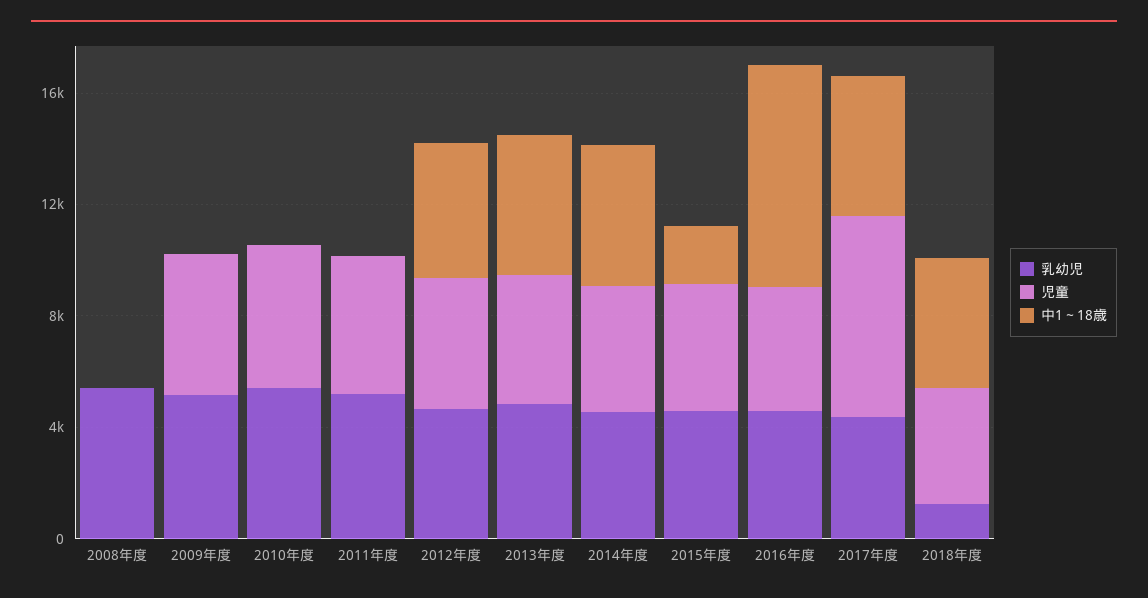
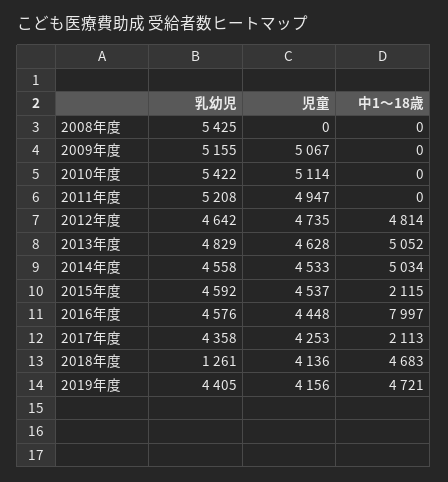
児童, 2017年度: 7000 -> 4253
中1～18歳, 2017年度: 5000 -> 2113
乳幼児, 2019年度: none -> 4405
児童, 2019年度: none -> 4156
中1～18歳, 2019年度: none -> 4721

